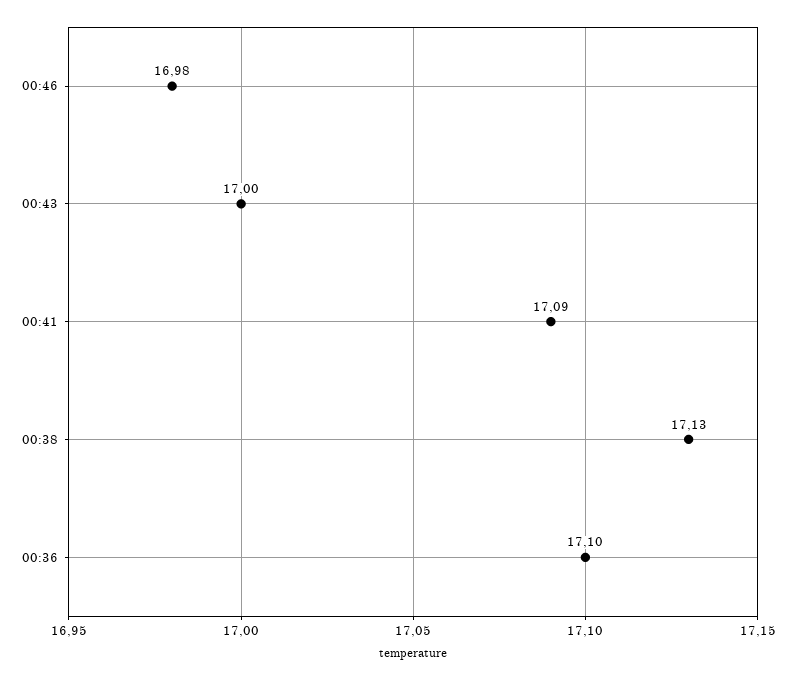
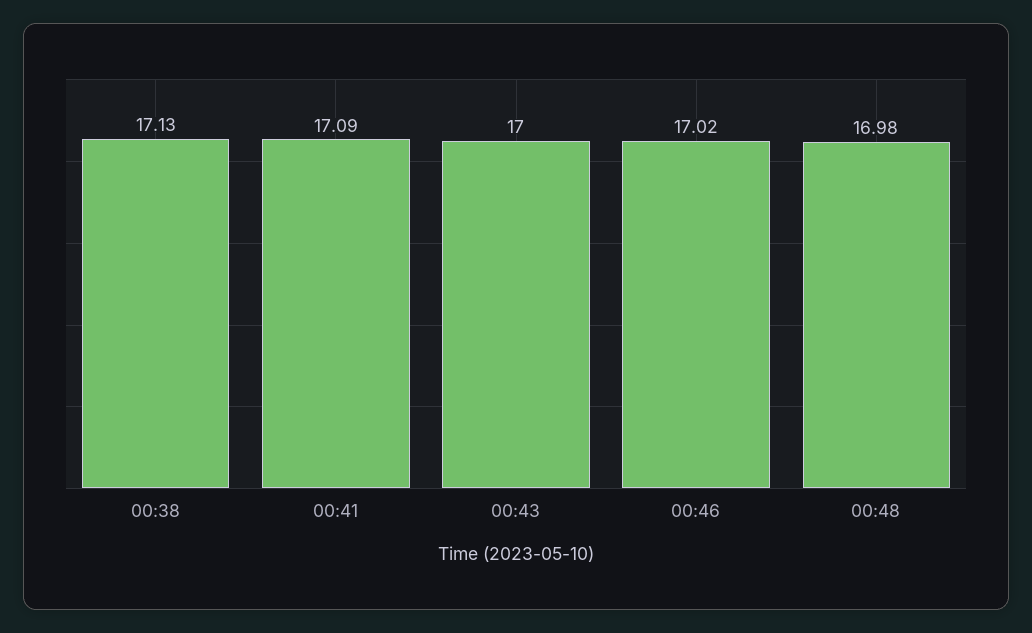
00:46: 16.98 -> 17.02
00:36: 17.1 -> none
00:48: none -> 16.98

